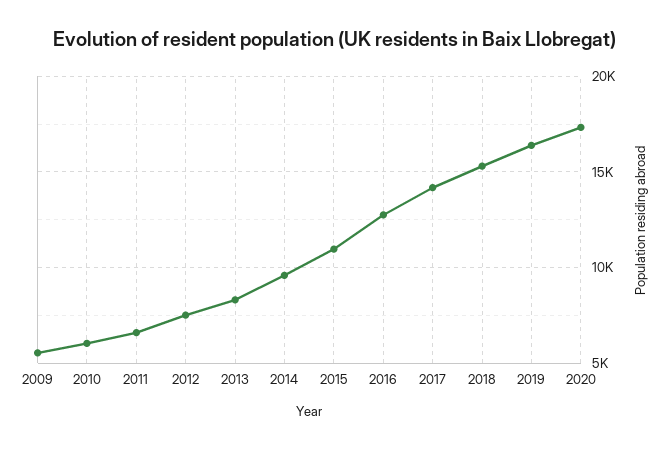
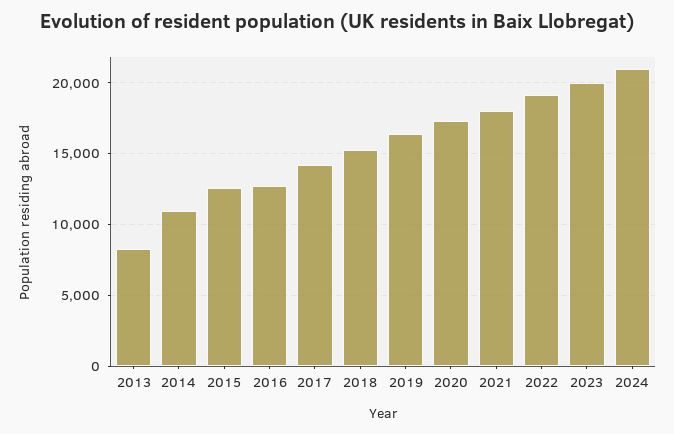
2009: 5500 -> none
2010: 6000 -> none
2011: 6500 -> none
2012: 7500 -> none
2014: 9500 -> 11000
2015: 11000 -> 12500
2021: none -> 18000
2022: none -> 19000
2023: none -> 20000
2024: none -> 21000

